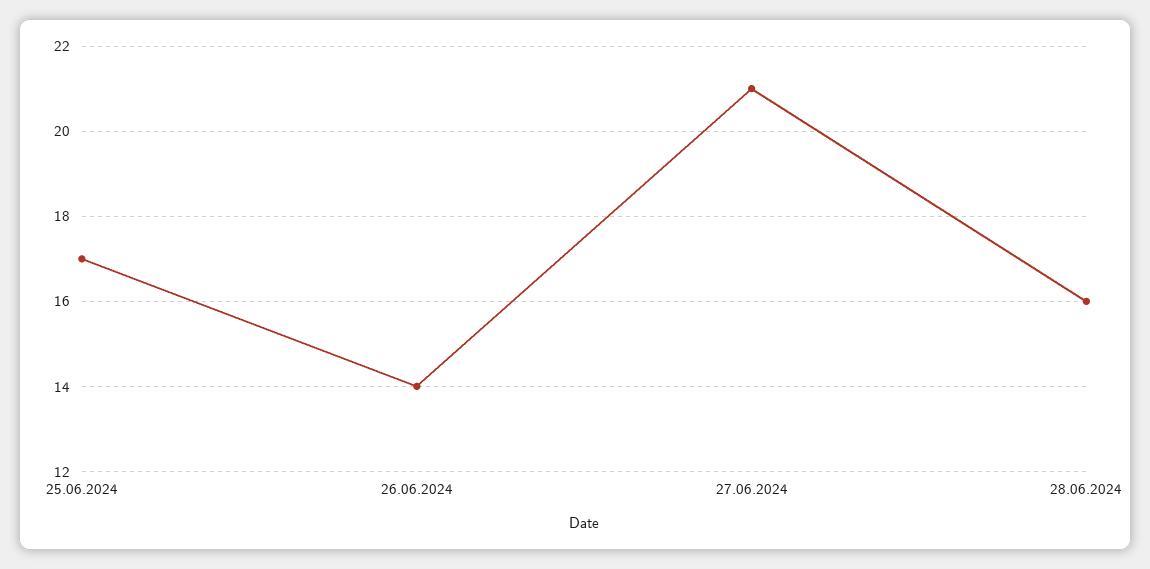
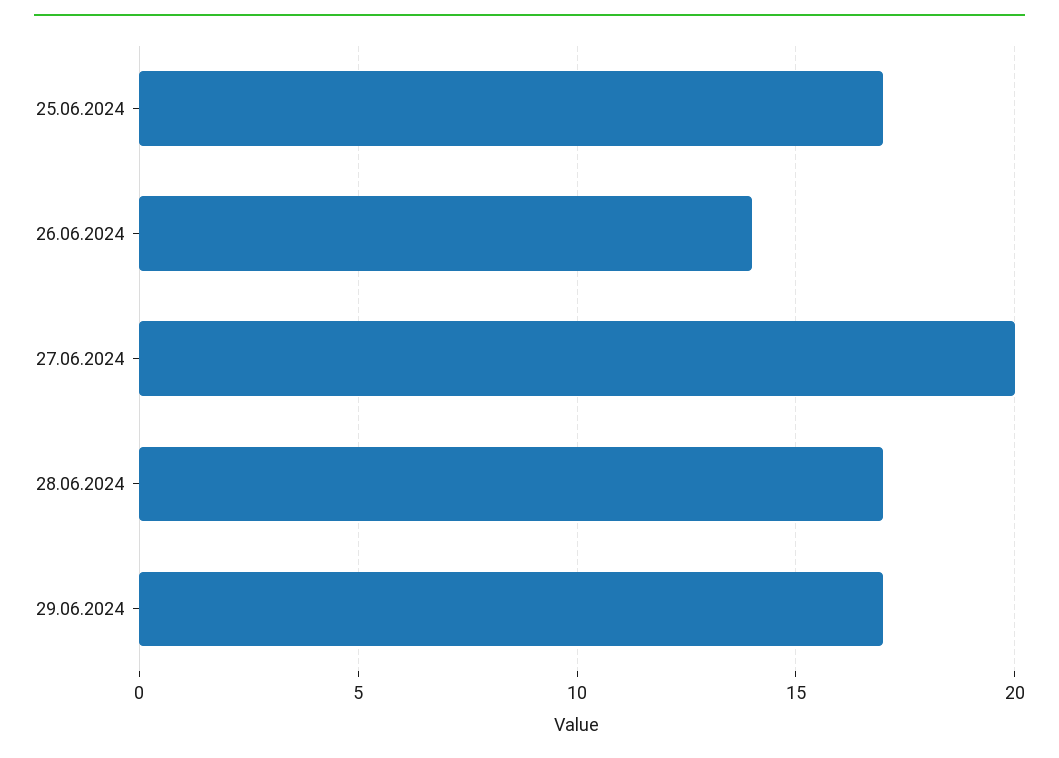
27.06.2024: 21 -> 20
28.06.2024: 16 -> 17
29.06.2024: none -> 17

